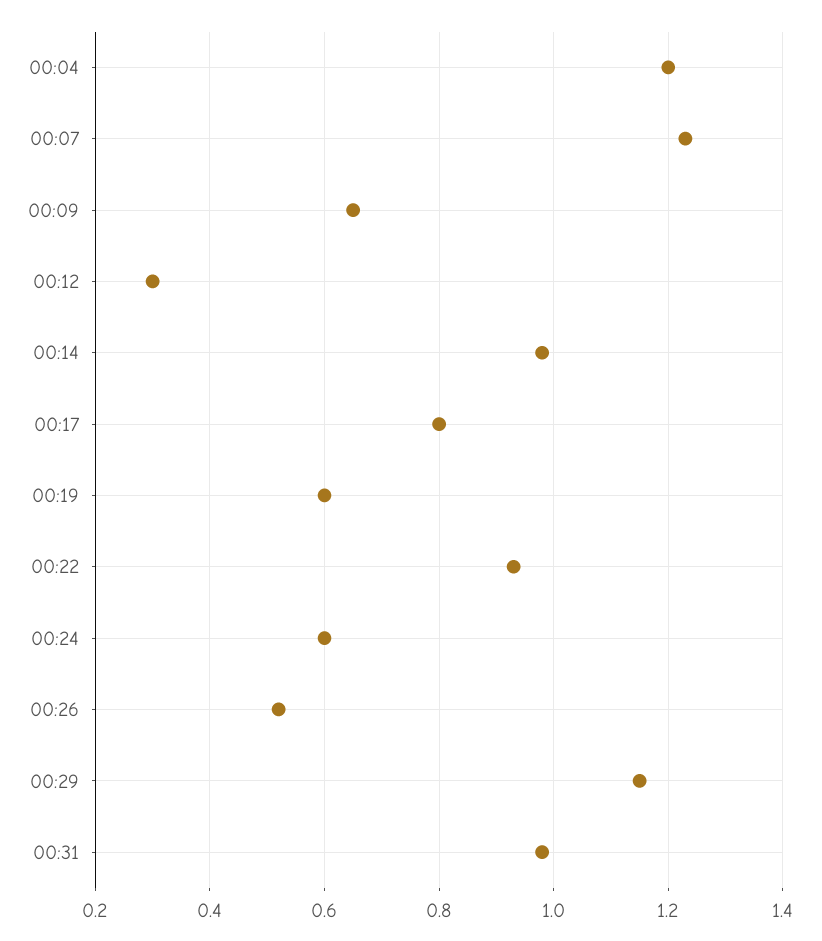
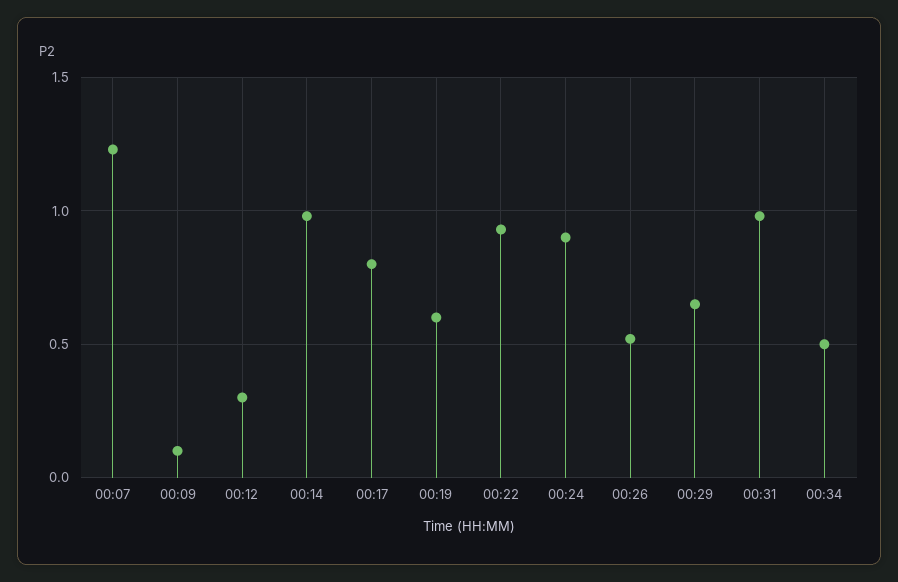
00:04: 1.2 -> none
00:09: 0.65 -> 0.1
00:24: 0.6 -> 0.9
00:29: 1.15 -> 0.65
00:34: none -> 0.5

